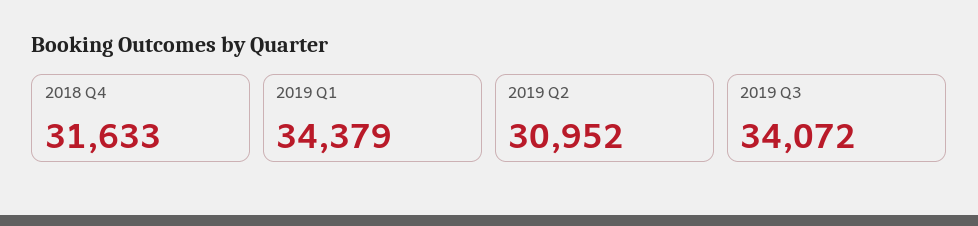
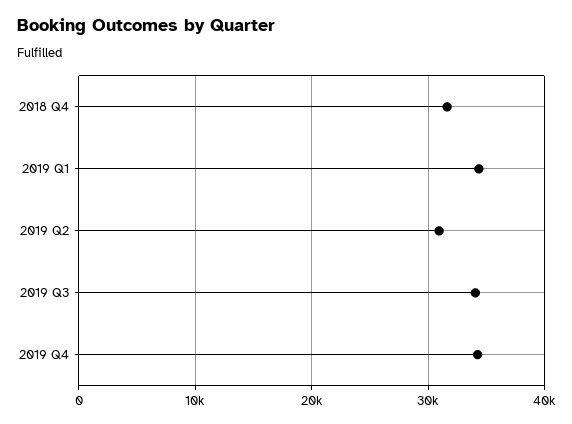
2019 Q4: none -> 34000

